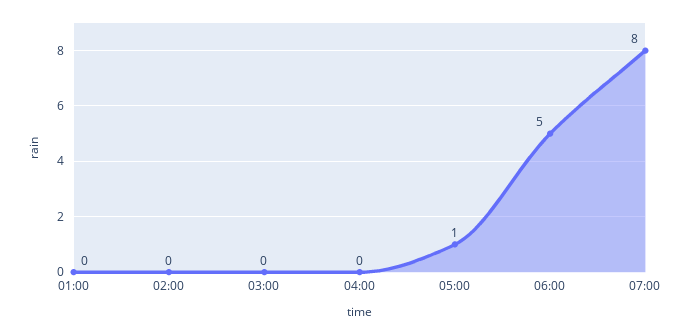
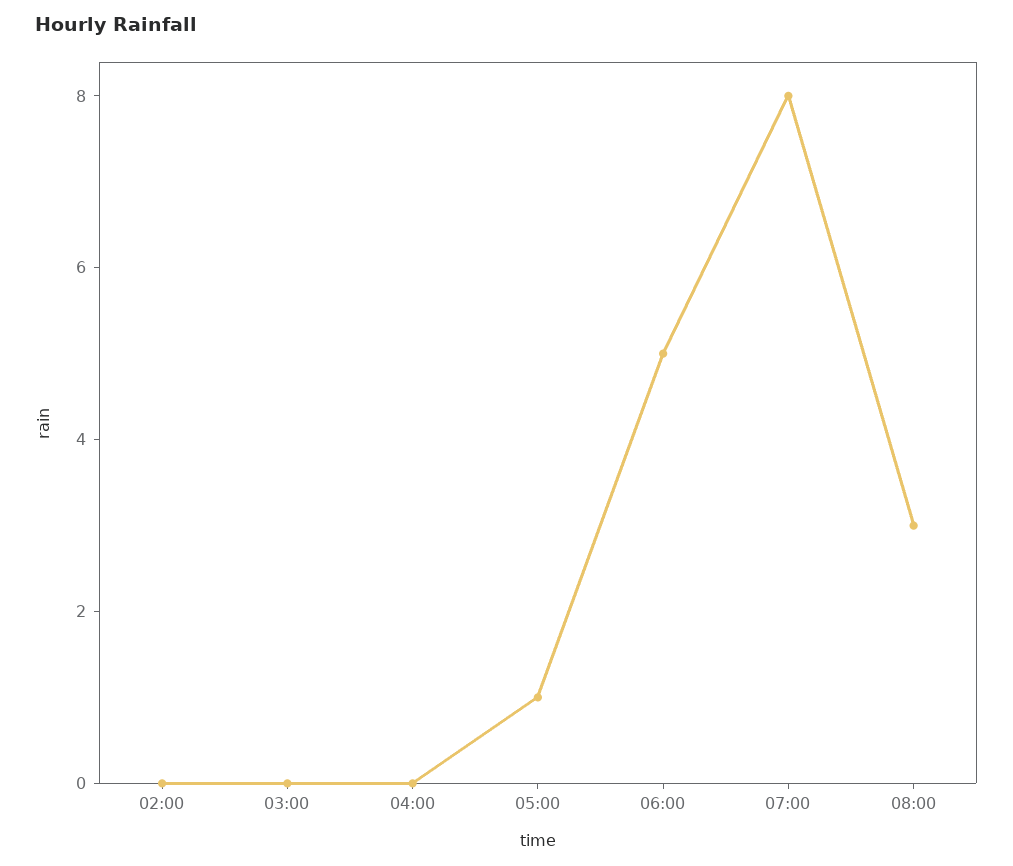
01:00: 0 -> none
08:00: none -> 3

